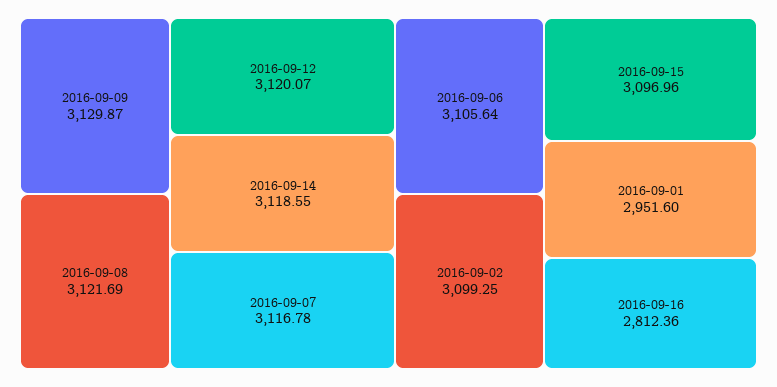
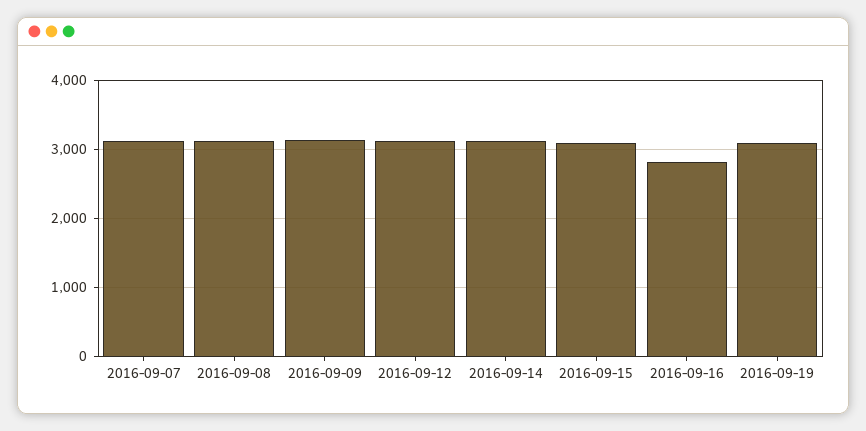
2016-09-06: 3105.64 -> none
2016-09-02: 3099.25 -> none
2016-09-01: 2951.6 -> none
2016-09-19: none -> 3100

